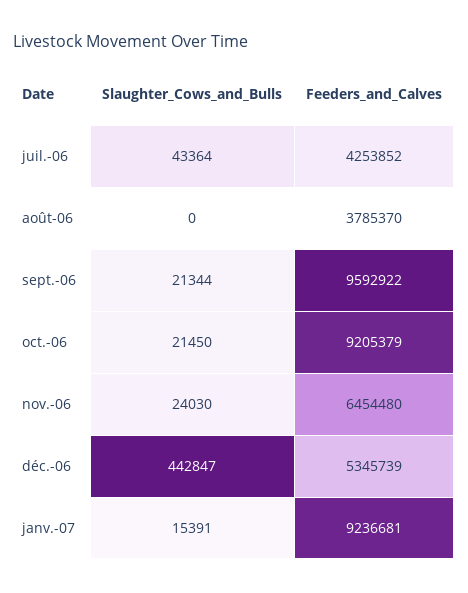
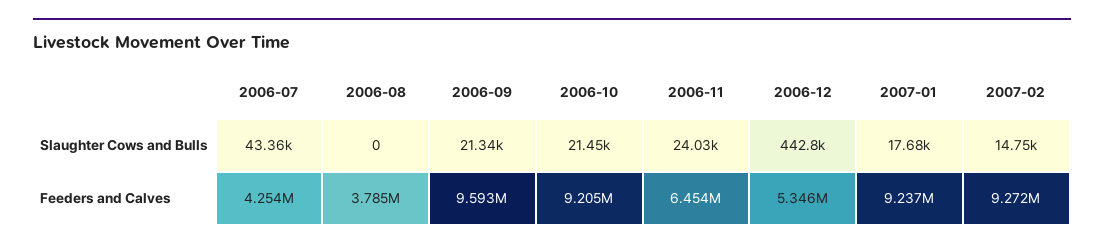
Slaughter_Cows_and_Bulls, janv.-07: 15391 -> 17680
Slaughter_Cows_and_Bulls, 2007-02: none -> 14750
Feeders_and_Calves, 2007-02: none -> 9272000

